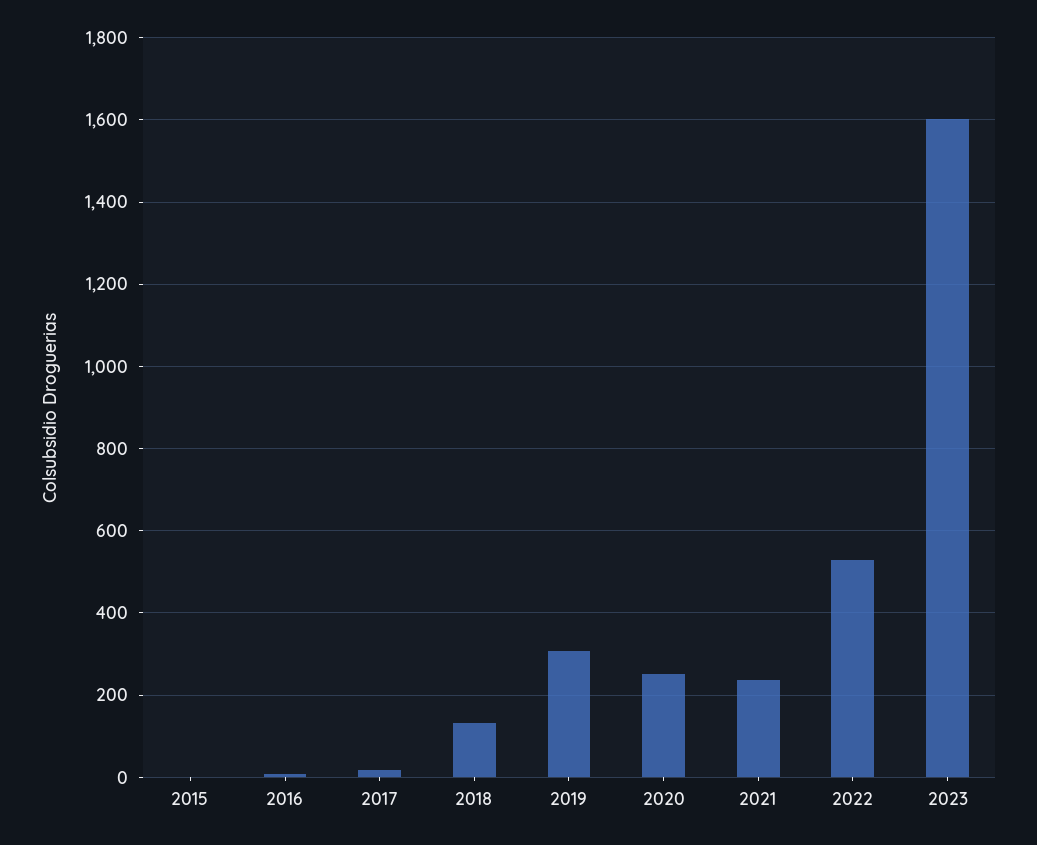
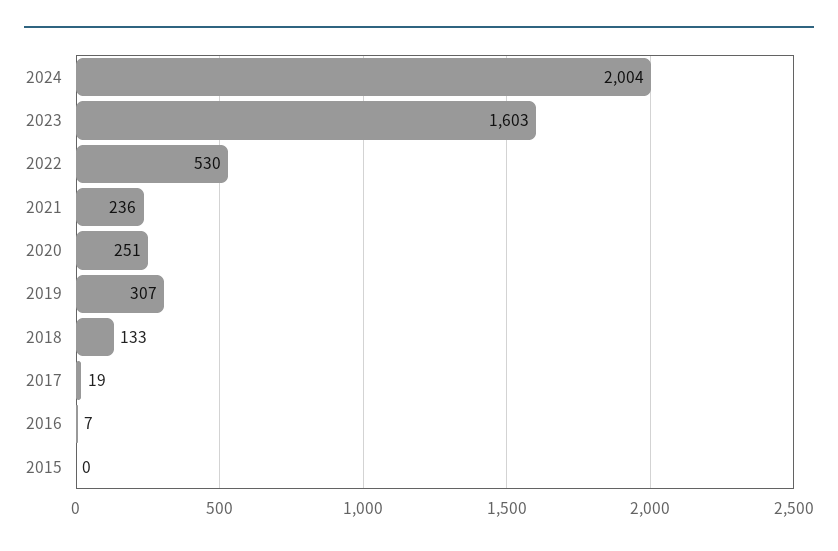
2024: none -> 2004

